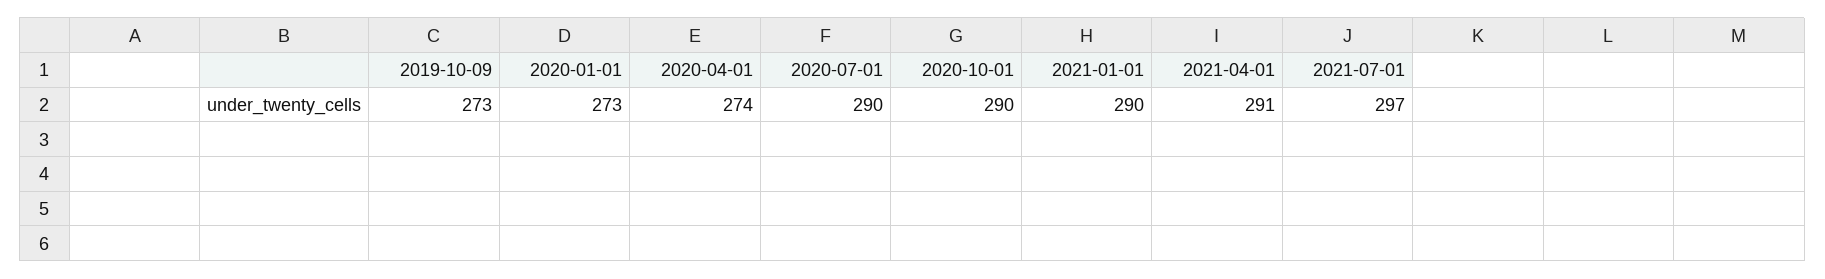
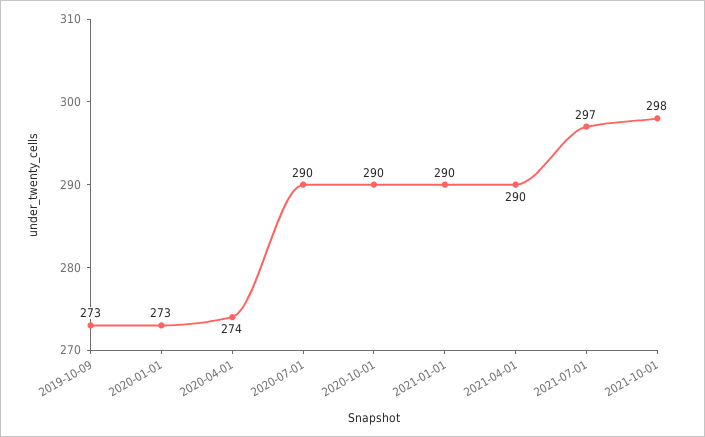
2021-04-01: 291 -> 290
2021-10-01: none -> 298

